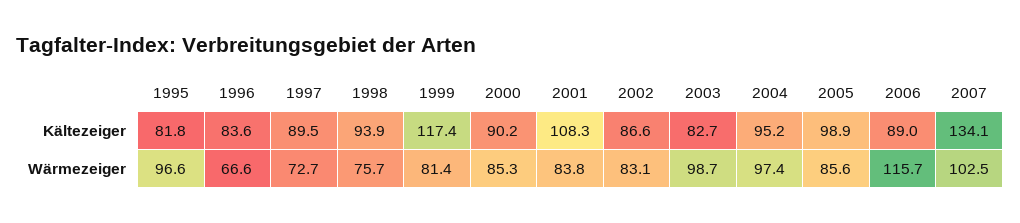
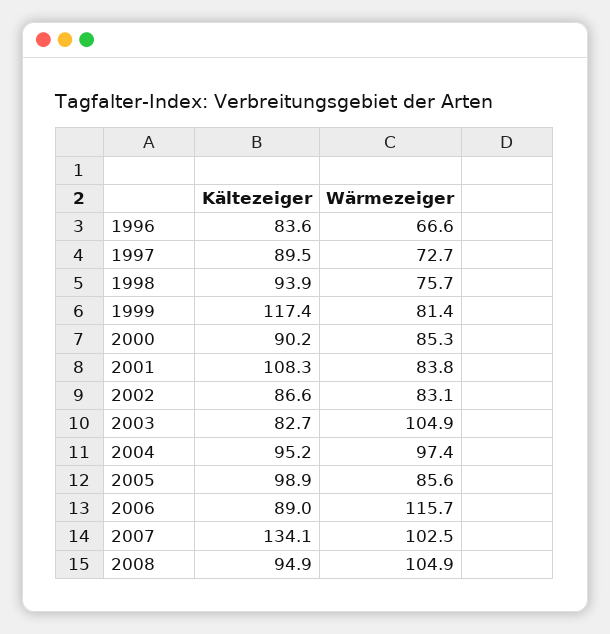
1995, Kältezeiger: 81.8 -> none
1995, Wärmezeiger: 96.6 -> none
2003, Wärmezeiger: 98.7 -> 104.9
2008, Kältezeiger: none -> 94.9
2008, Wärmezeiger: none -> 104.9

